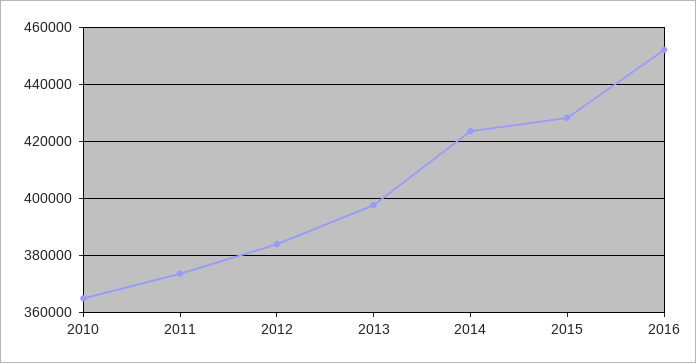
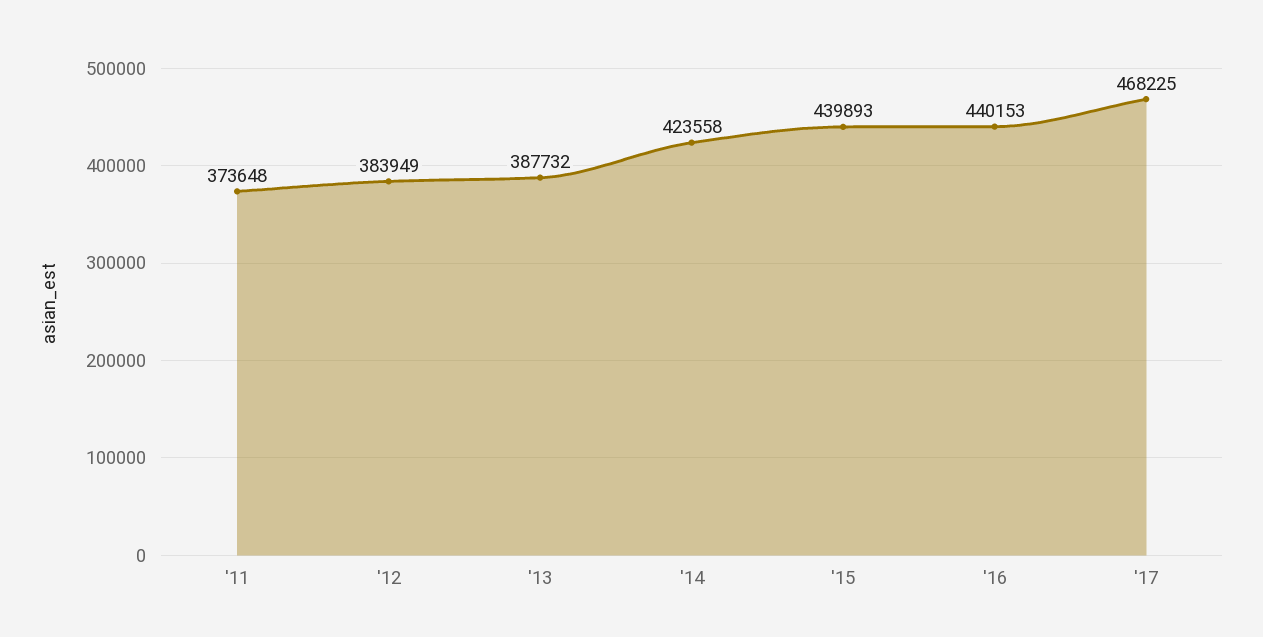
2010: 365000 -> none
2013: 397500 -> 387732
2015: 427500 -> 439893
2016: 452500 -> 440153
'17: none -> 468225

